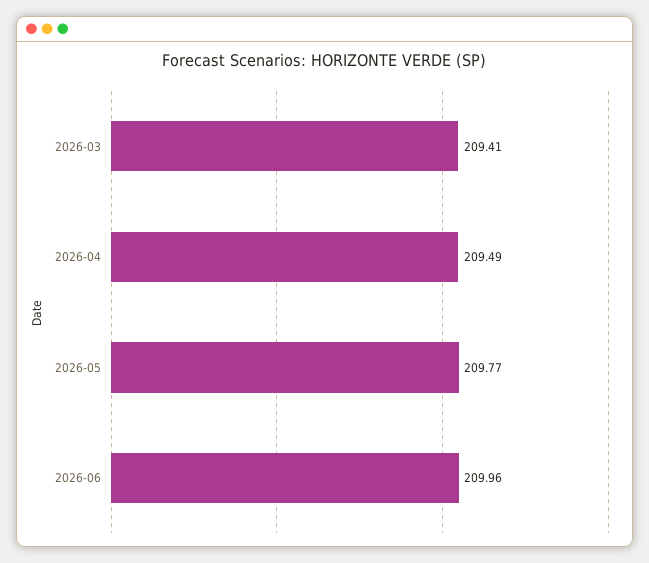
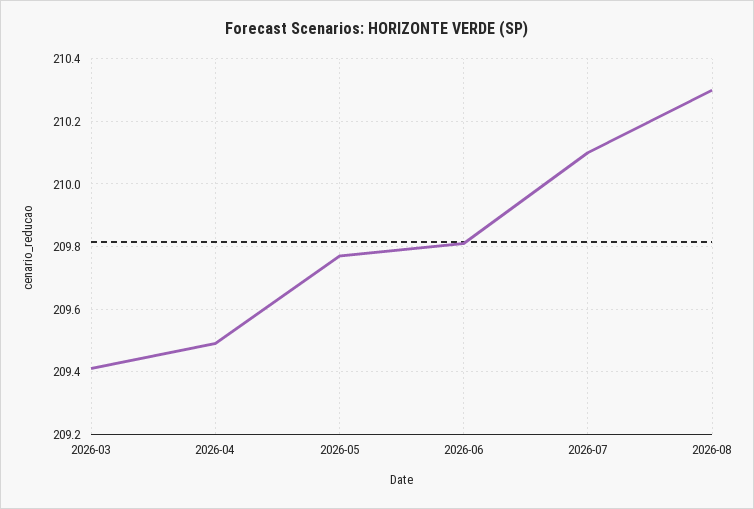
2026-06: 209.96 -> 209.8
2026-07: none -> 210.1
2026-08: none -> 210.3

